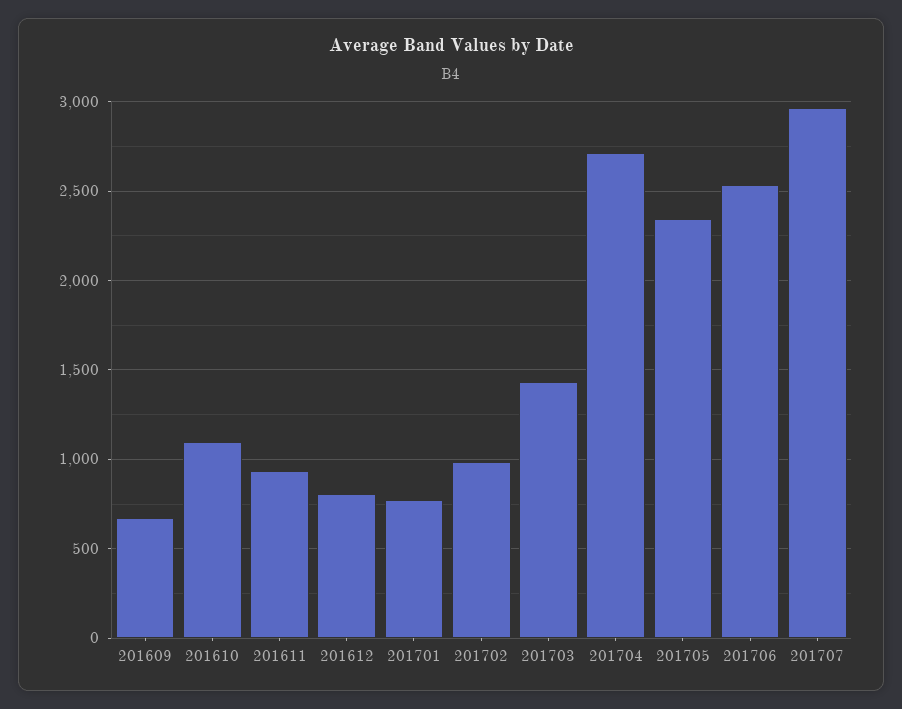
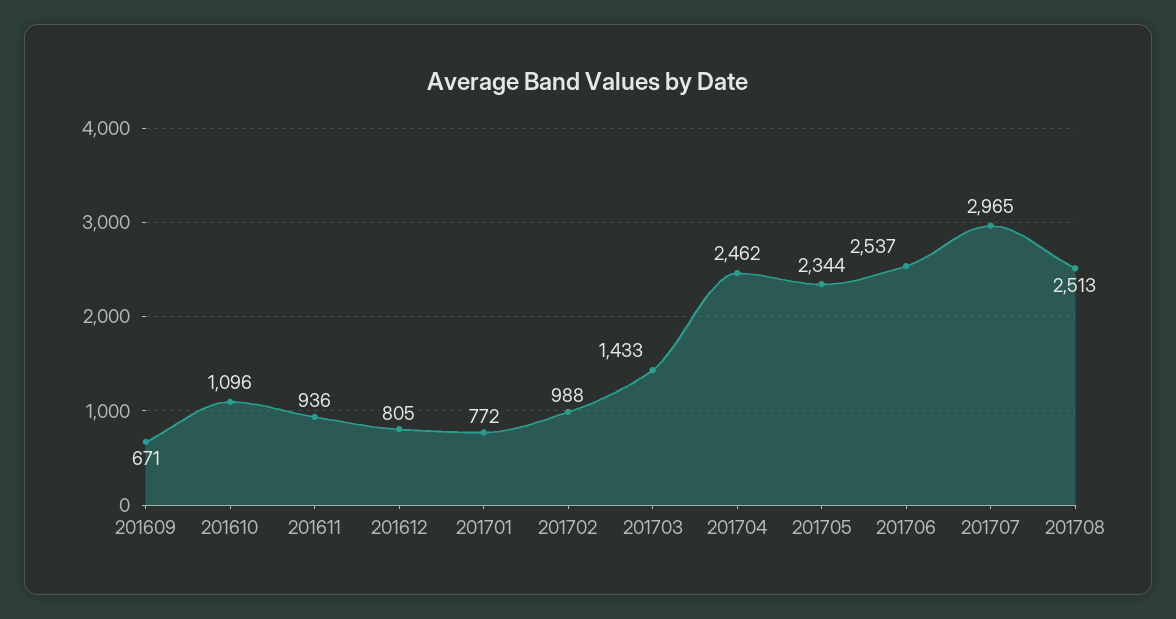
201704: 2700 -> 2462
201708: none -> 2513

